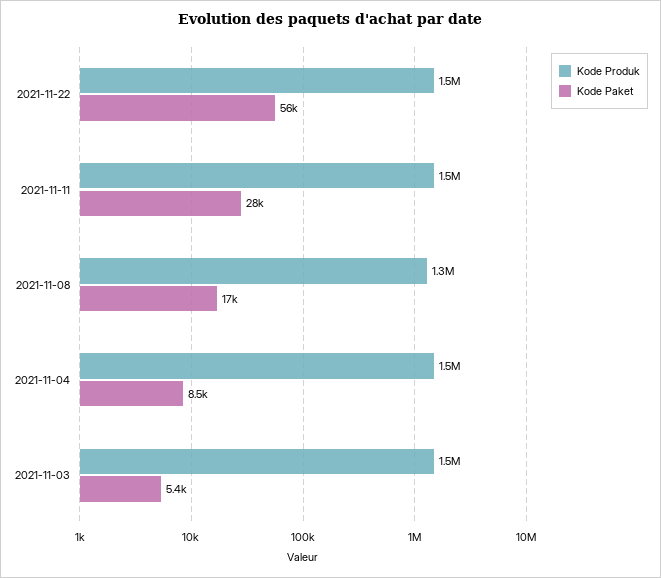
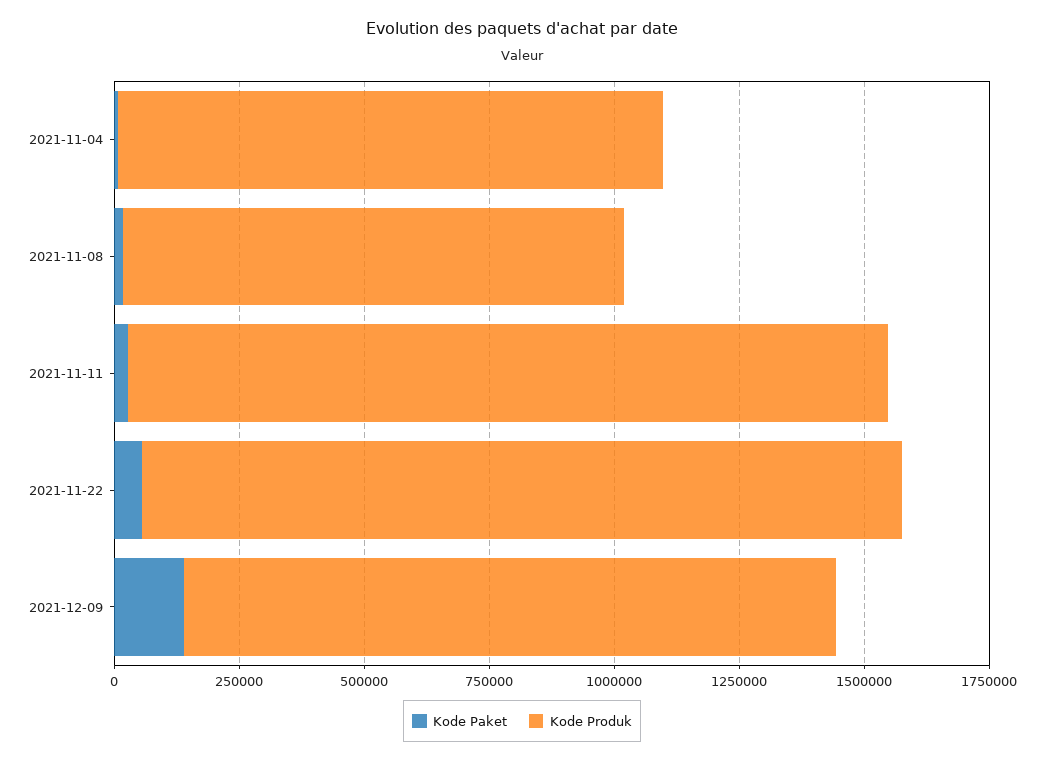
Kode Produk, 2021-11-08: 1300000 -> 1000000
Kode Produk, 2021-11-04: 1500000 -> 1100000
Kode Produk, 2021-11-03: 1500000 -> none
Kode Paket, 2021-11-03: 5400 -> none
Kode Paket, 2021-12-09: none -> 150000
Kode Produk, 2021-12-09: none -> 1300000

